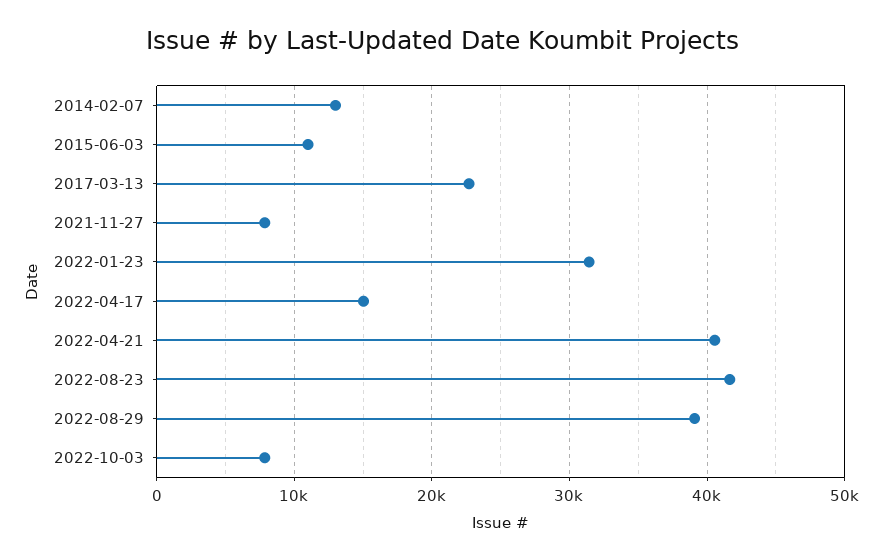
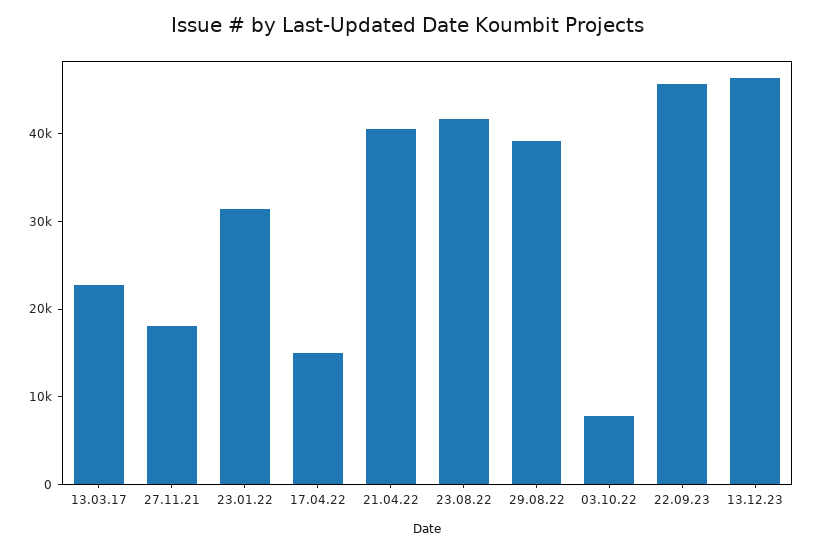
2014-02-07: 13000 -> none
2015-06-03: 11000 -> none
2021-11-27: 8000 -> 18000
22.09.23: none -> 46000
13.12.23: none -> 46000

